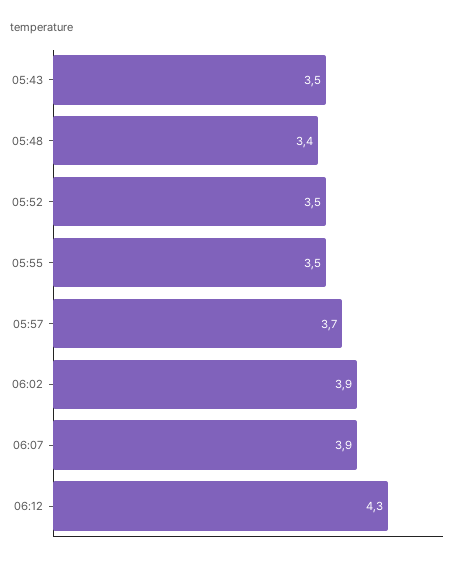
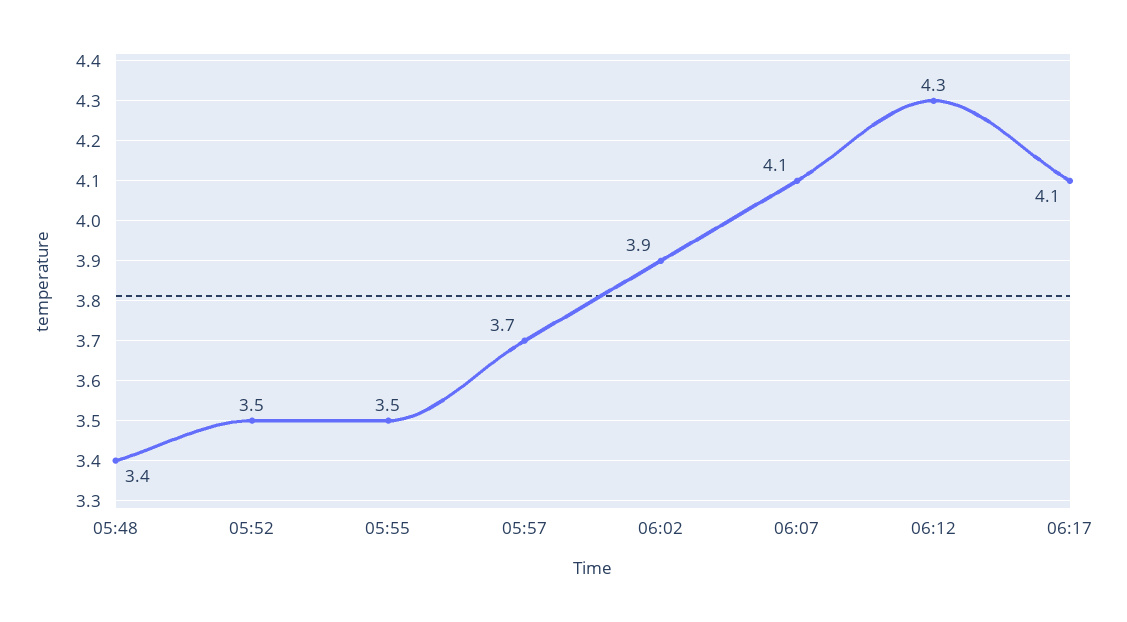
05:43: 3.5 -> none
06:07: 3.9 -> 4.1
06:17: none -> 4.1

